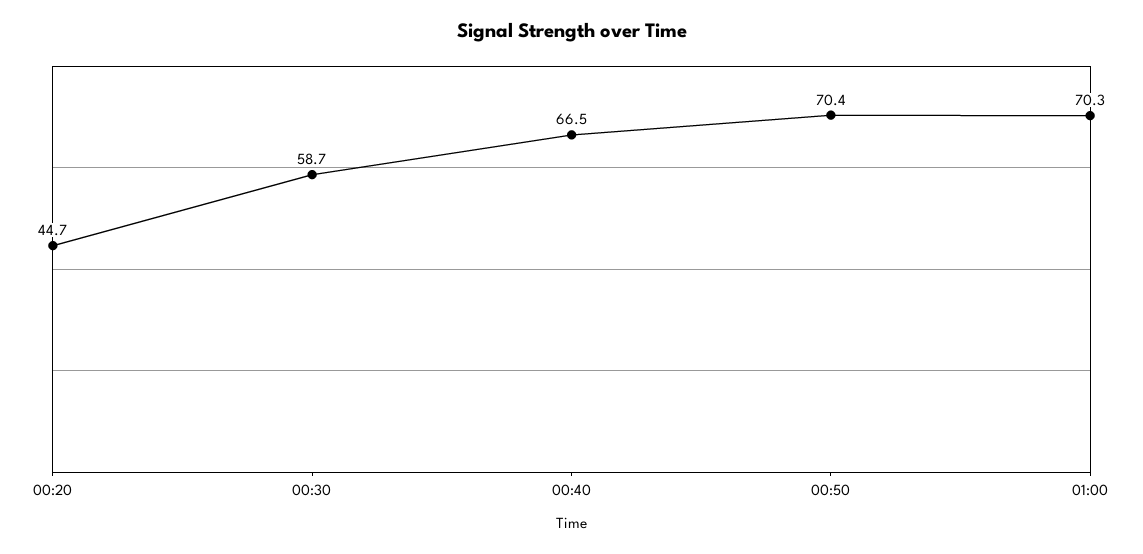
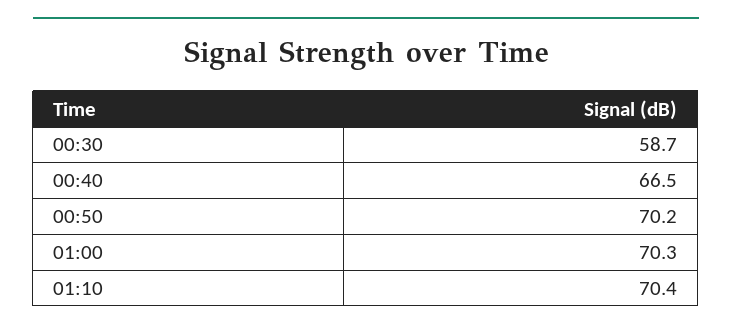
00:20: 44.7 -> none
00:50: 70.4 -> 70.2
01:10: none -> 70.4

